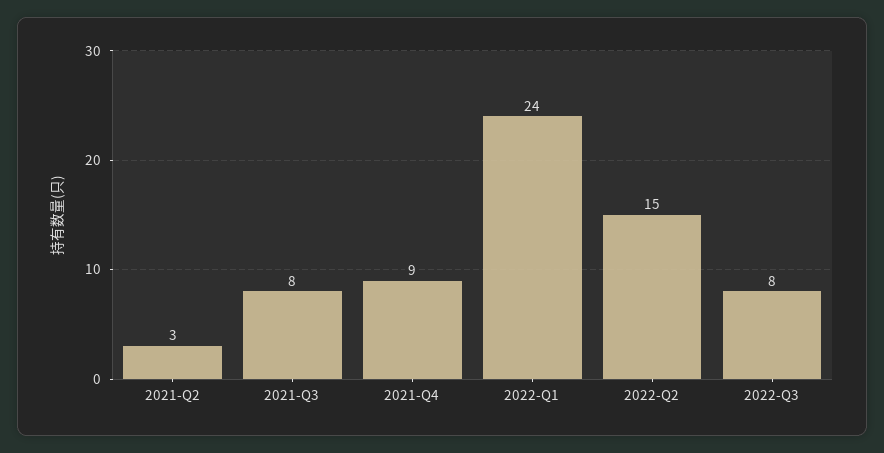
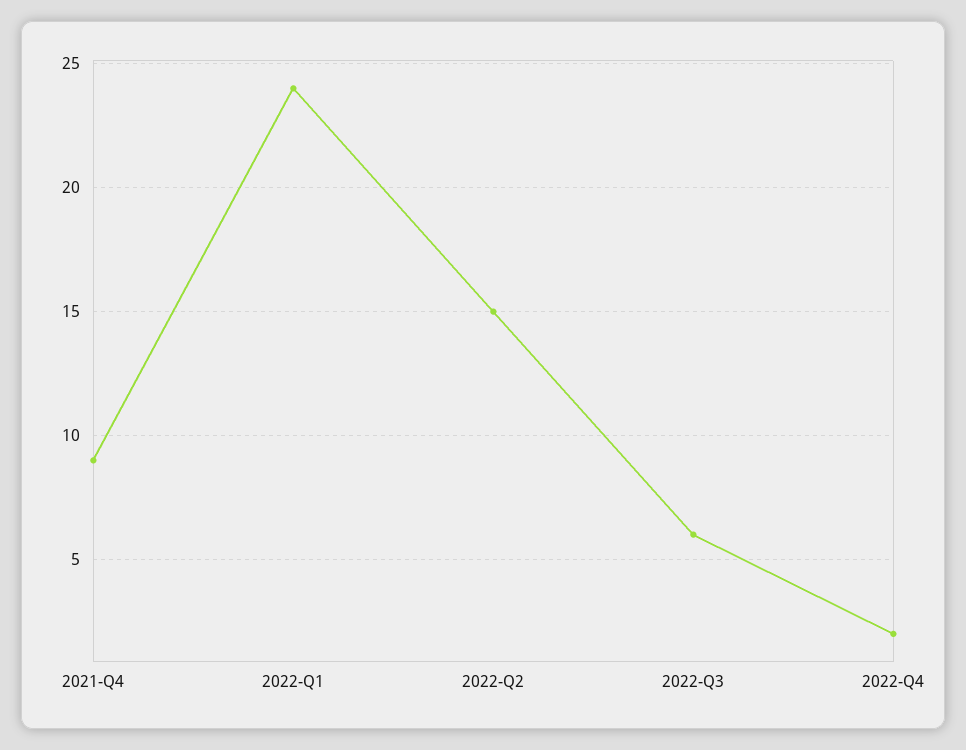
2021-Q2: 3 -> none
2021-Q3: 8 -> none
2022-Q3: 8 -> 6
2022-Q4: none -> 2

